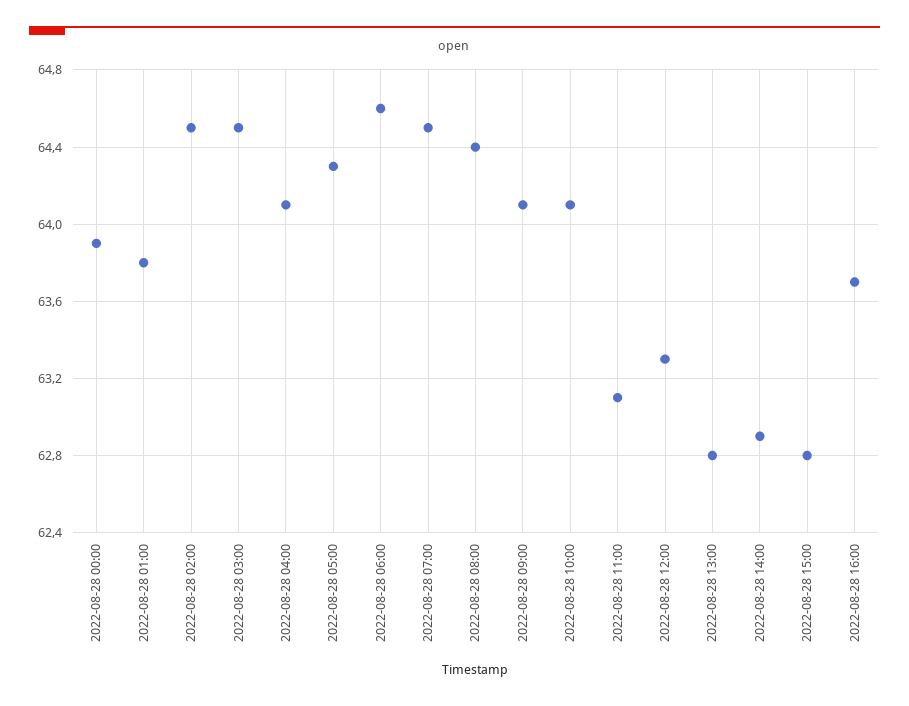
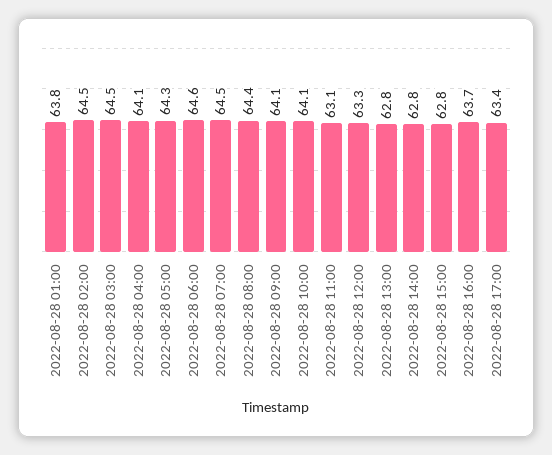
2022-08-28 00:00: 63.9 -> none
2022-08-28 14:00: 62.9 -> 62.8
2022-08-28 17:00: none -> 63.4

